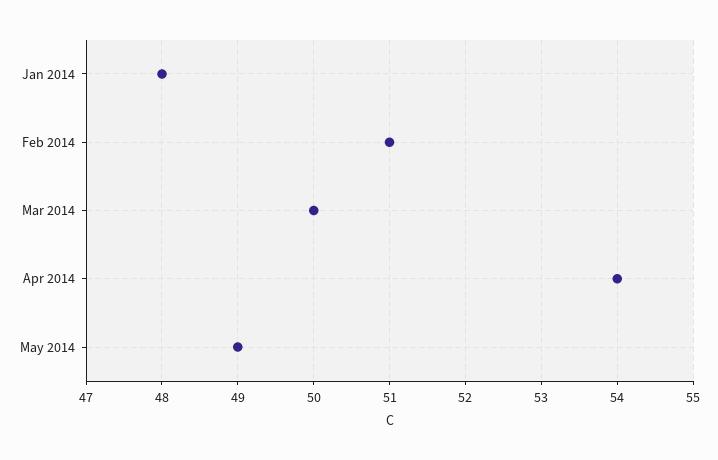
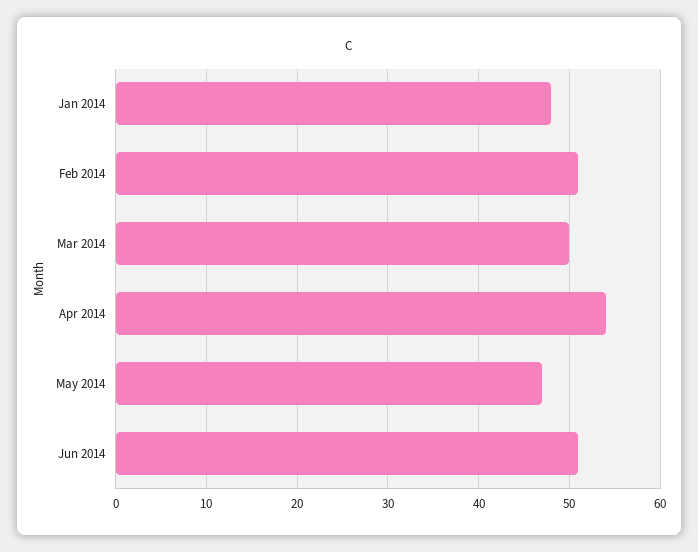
May 2014: 49 -> 47
Jun 2014: none -> 51

